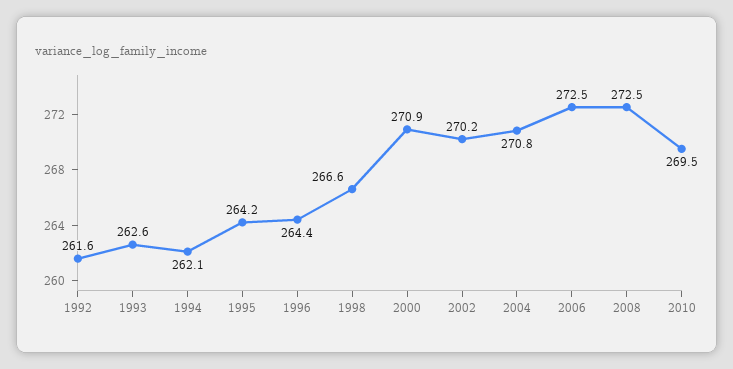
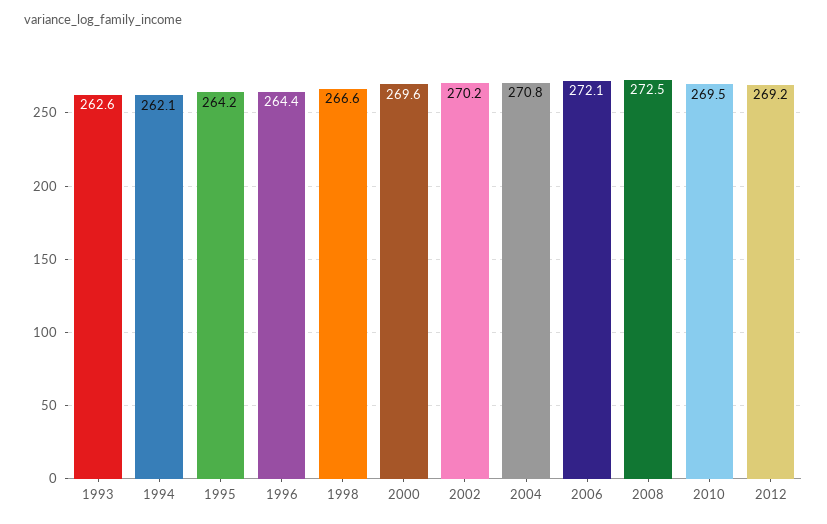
1992: 261.6 -> none
2000: 270.9 -> 269.6
2006: 272.5 -> 272.1
2012: none -> 269.2

